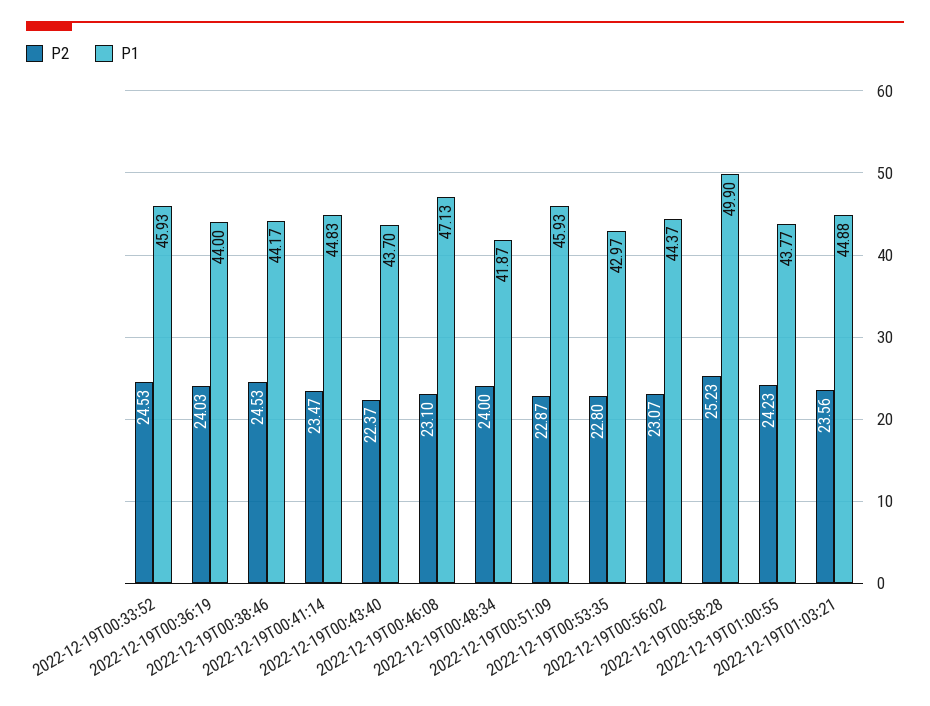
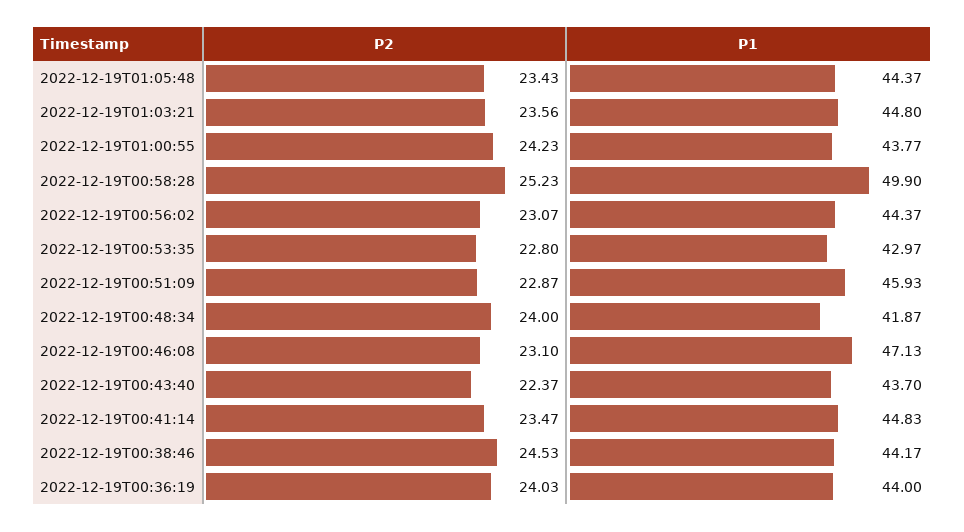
P2, 2022-12-19T00:33:52: 24.53 -> none
P1, 2022-12-19T00:33:52: 45.93 -> none
P1, 2022-12-19T01:03:21: 44.88 -> 44.8
P2, 2022-12-19T01:05:48: none -> 23.43
P1, 2022-12-19T01:05:48: none -> 44.37

